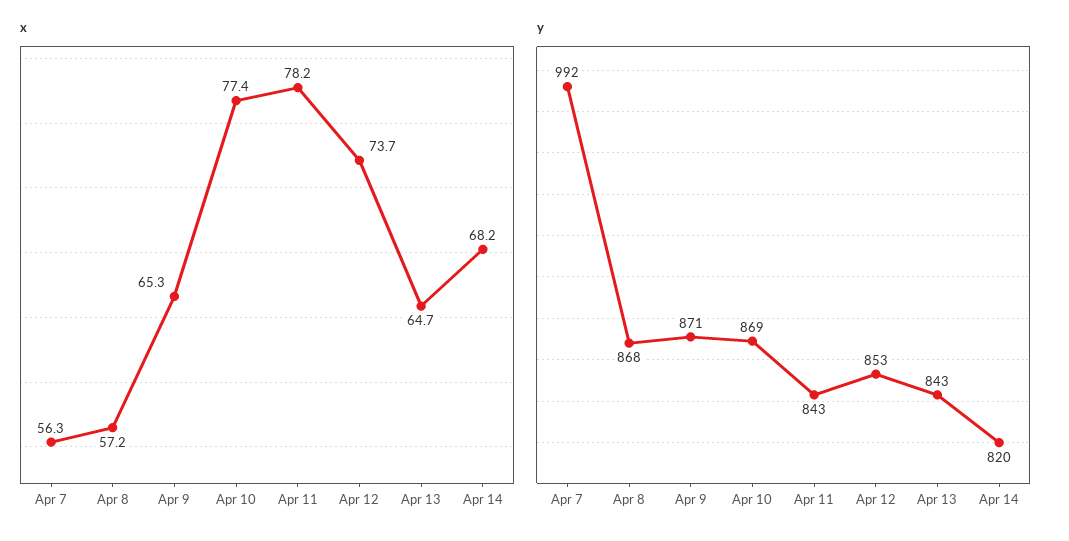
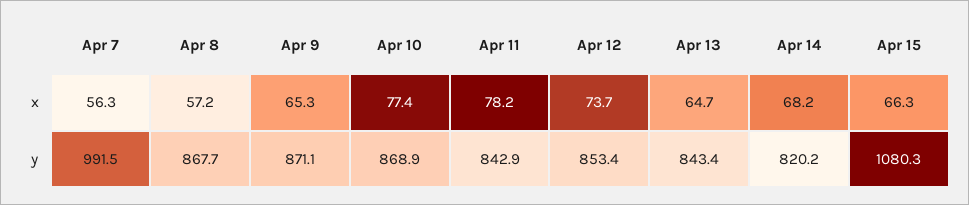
x, Apr 15: none -> 66.3
y, Apr 15: none -> 1080.3

